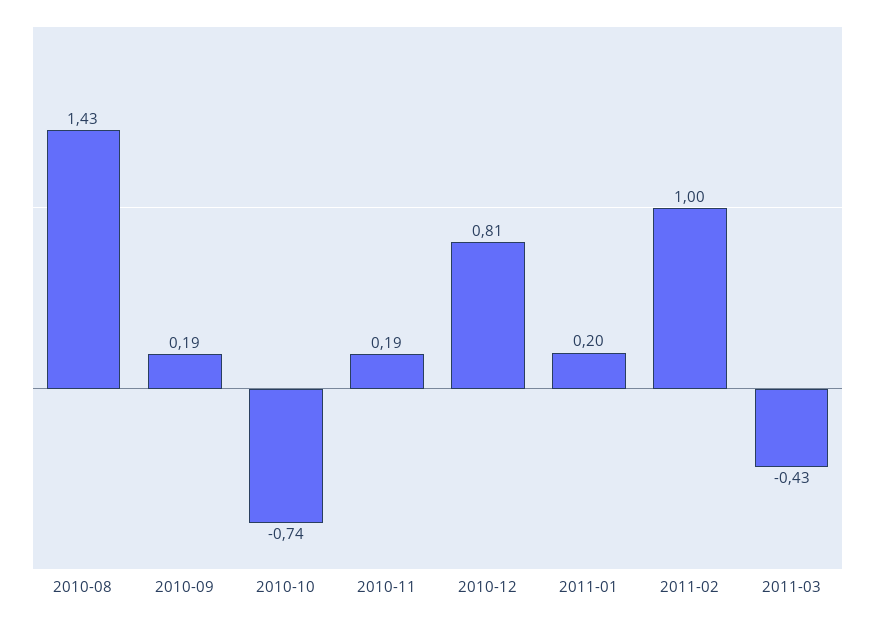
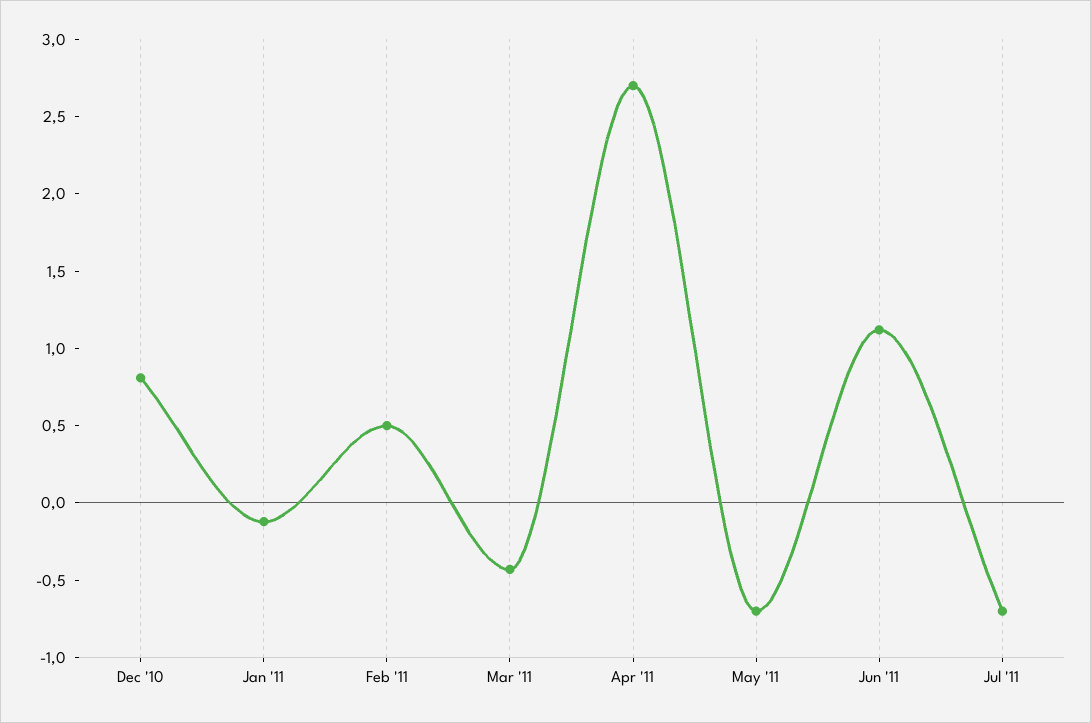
2010-08: 1.43 -> none
2010-09: 0.19 -> none
2010-10: -0.74 -> none
2010-11: 0.19 -> none
2011-01: 0.2 -> -0.1
2011-02: 1 -> 0.5
Apr '11: none -> 2.7
May '11: none -> -0.7
Jun '11: none -> 1.1
Jul '11: none -> -0.7

